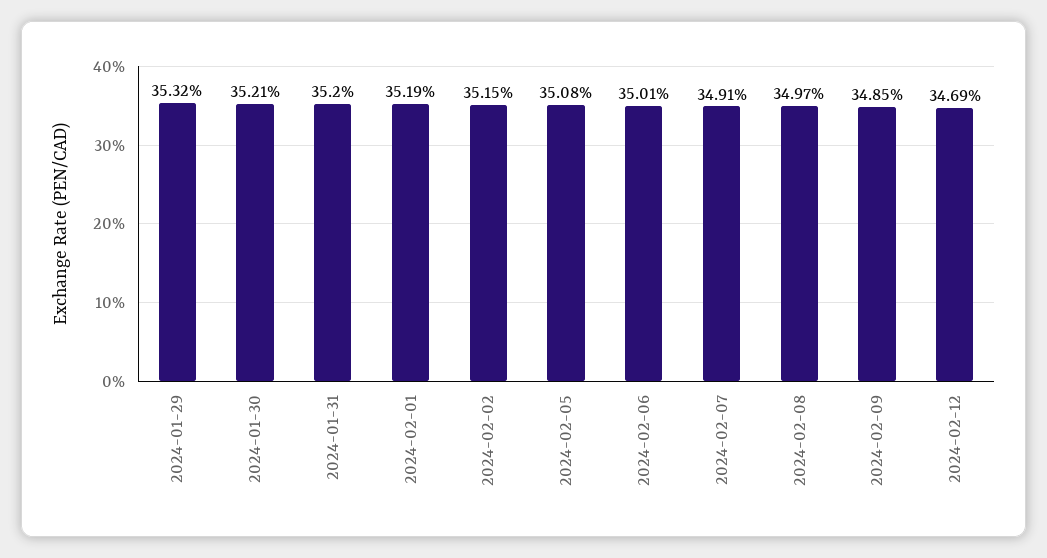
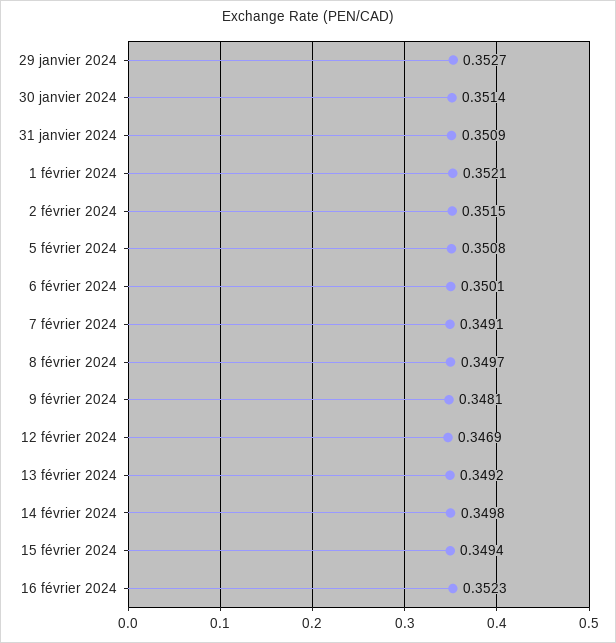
2024-01-29: 0.3532 -> 0.3527
2024-01-30: 0.3521 -> 0.3514
2024-01-31: 0.352 -> 0.3509
2024-02-01: 0.3519 -> 0.3521
2024-02-09: 0.3485 -> 0.3481
13 février 2024: none -> 0.3492
14 février 2024: none -> 0.3498
15 février 2024: none -> 0.3494
16 février 2024: none -> 0.3523

